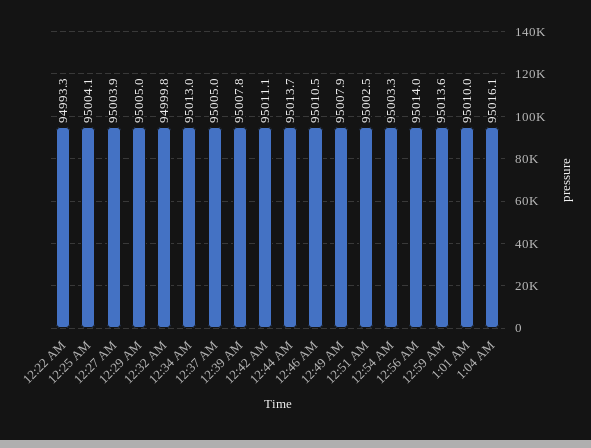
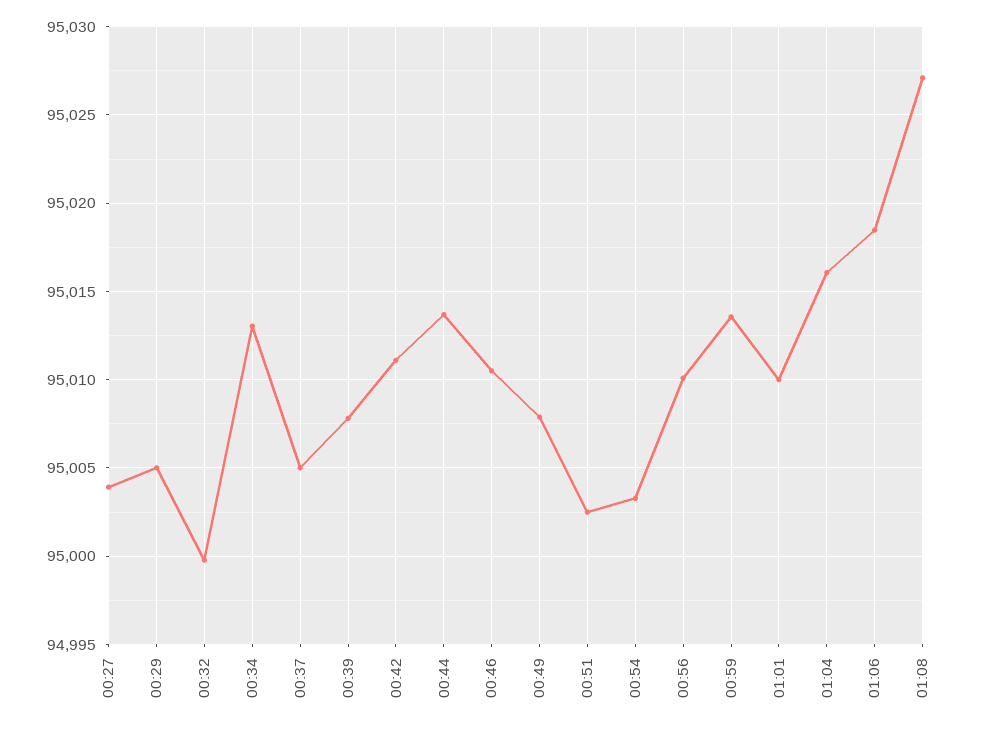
12:22 AM: 94993.3 -> none
12:25 AM: 95004.1 -> none
12:56 AM: 95014 -> 95010
01:06: none -> 95018.5
01:08: none -> 95027

